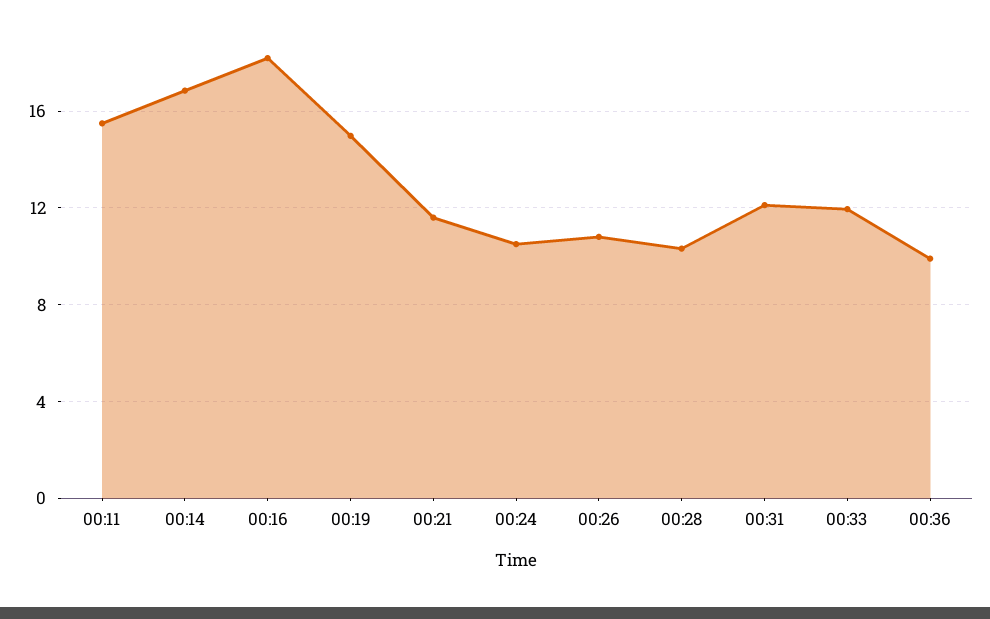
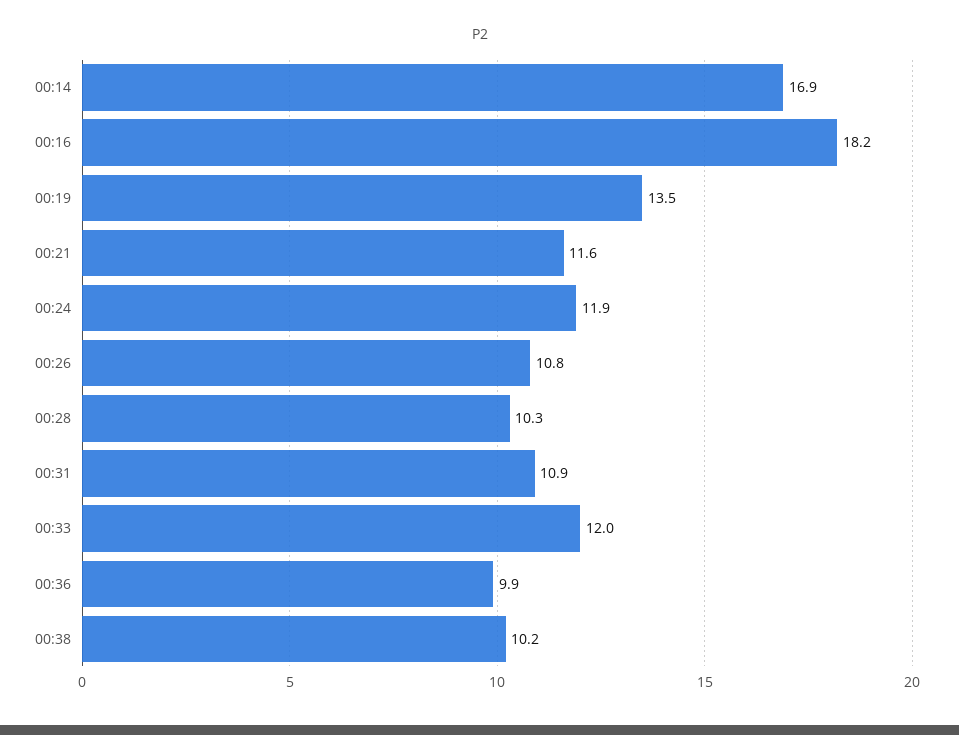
00:11: 15.5 -> none
00:19: 15 -> 13.5
00:24: 10.5 -> 11.9
00:31: 12 -> 10.9
00:38: none -> 10.2

